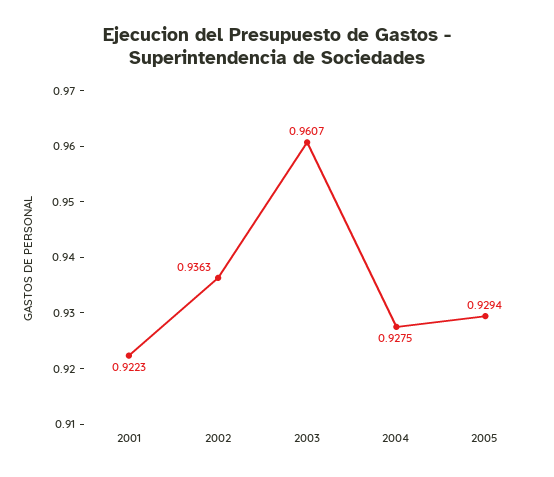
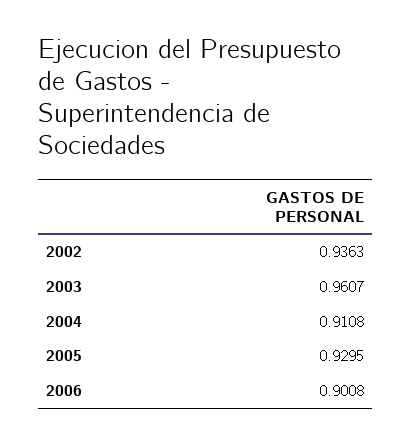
2001: 0.9223 -> none
2004: 0.9275 -> 0.9108
2005: 0.9294 -> 0.9295
2006: none -> 0.9008

